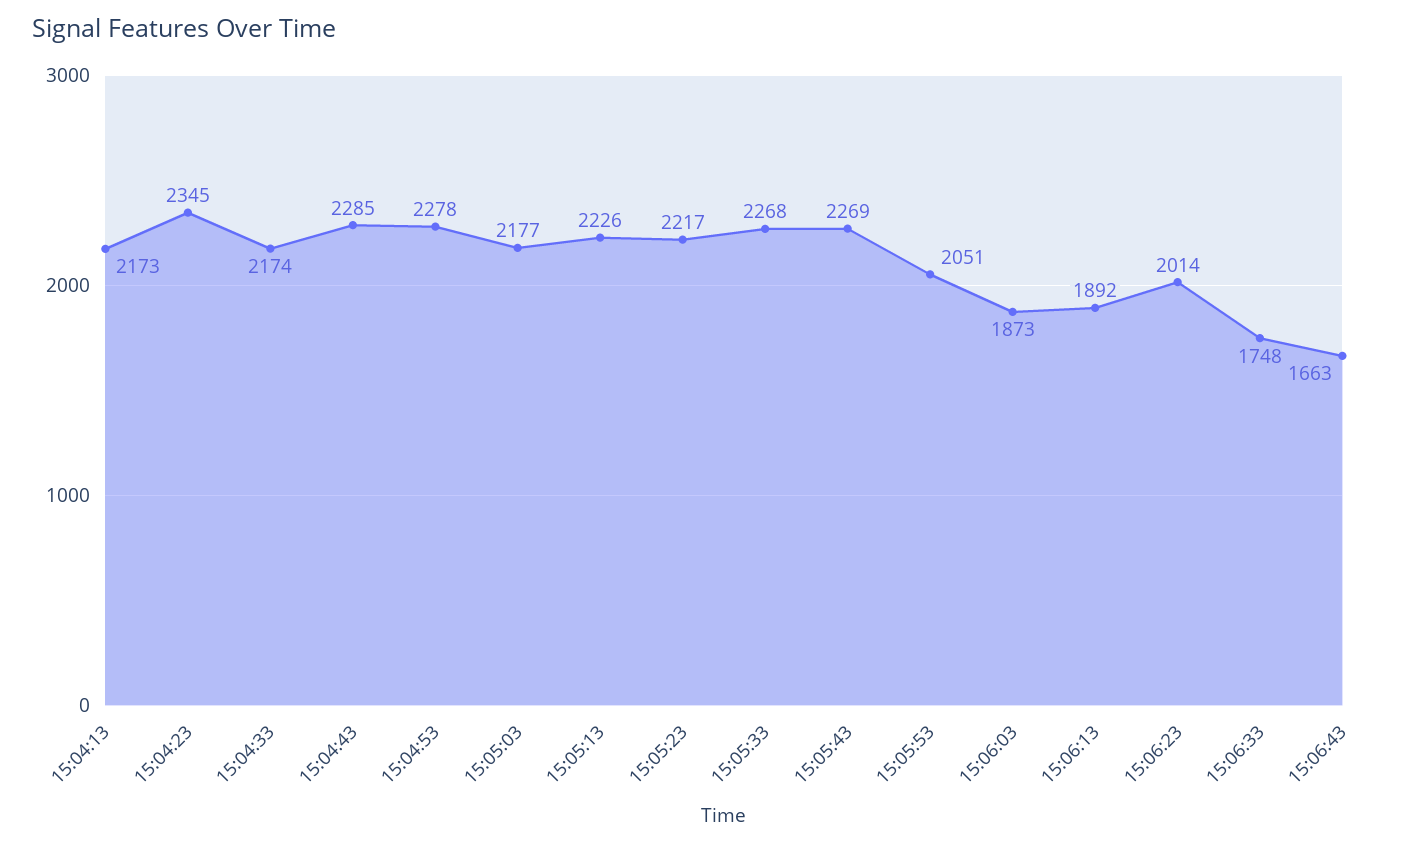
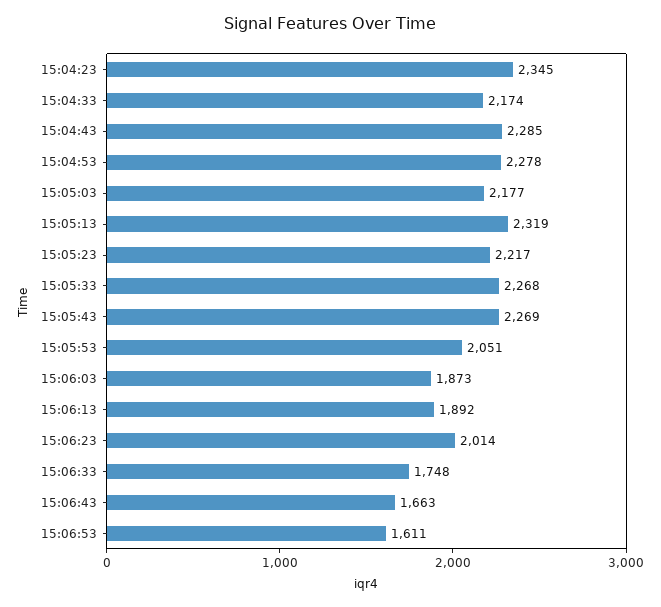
15:04:13: 2173 -> none
15:05:13: 2226 -> 2319
15:06:53: none -> 1611

